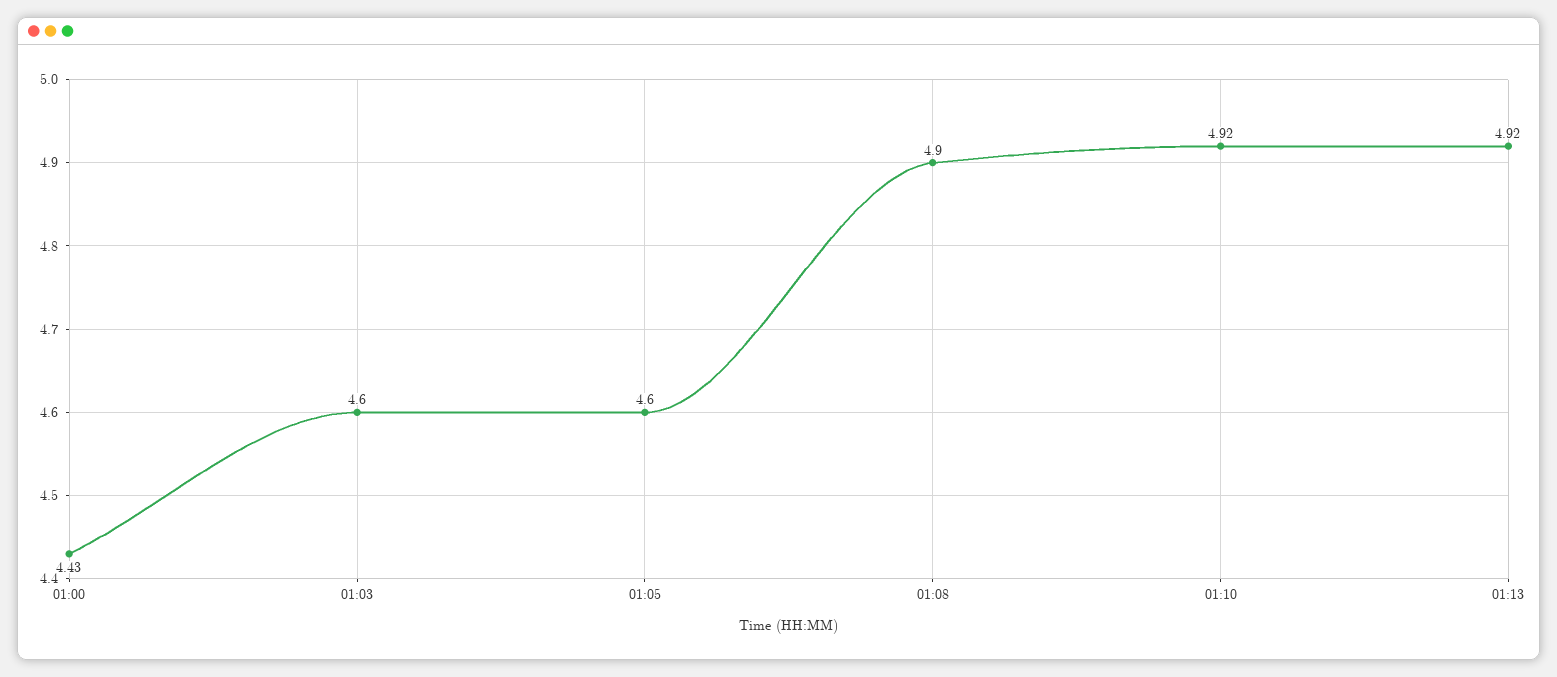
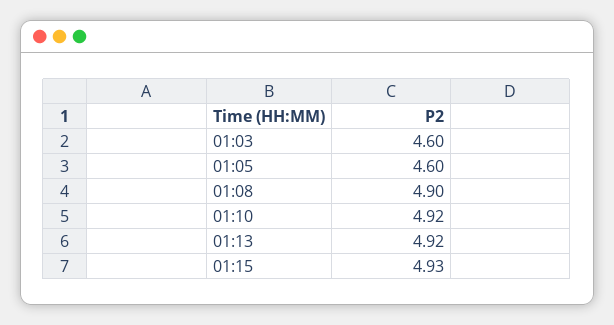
01:00: 4.43 -> none
01:15: none -> 4.93

